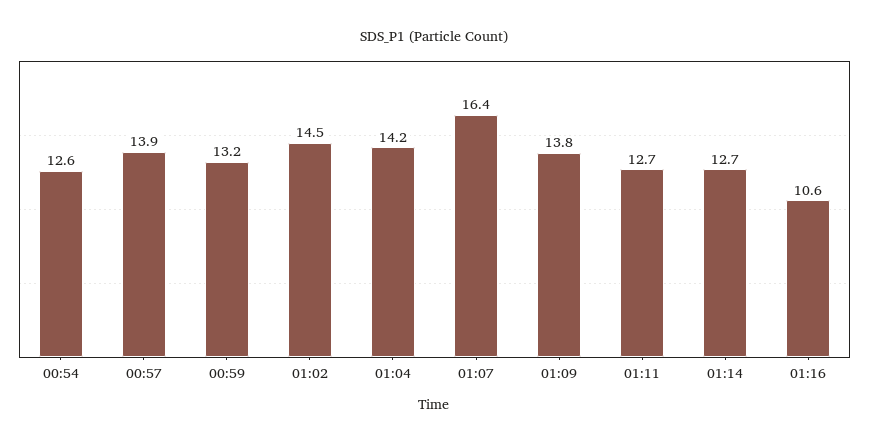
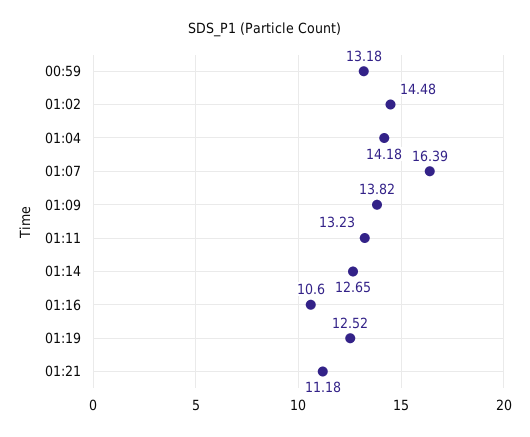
00:54: 12.6 -> none
00:57: 13.9 -> none
01:11: 12.7 -> 13.23
01:19: none -> 12.52
01:21: none -> 11.18

